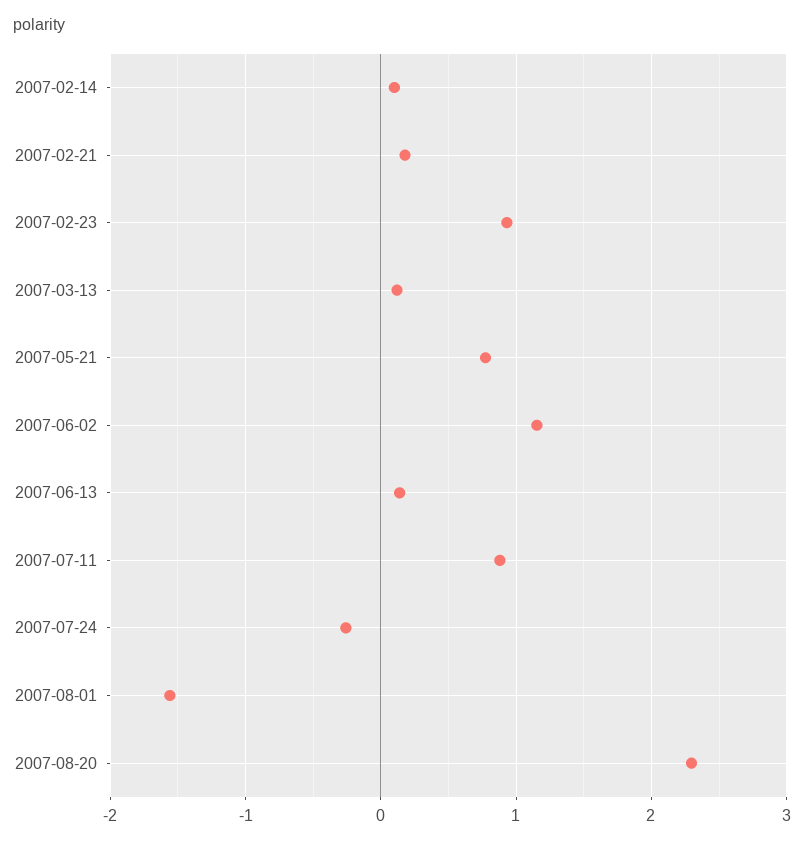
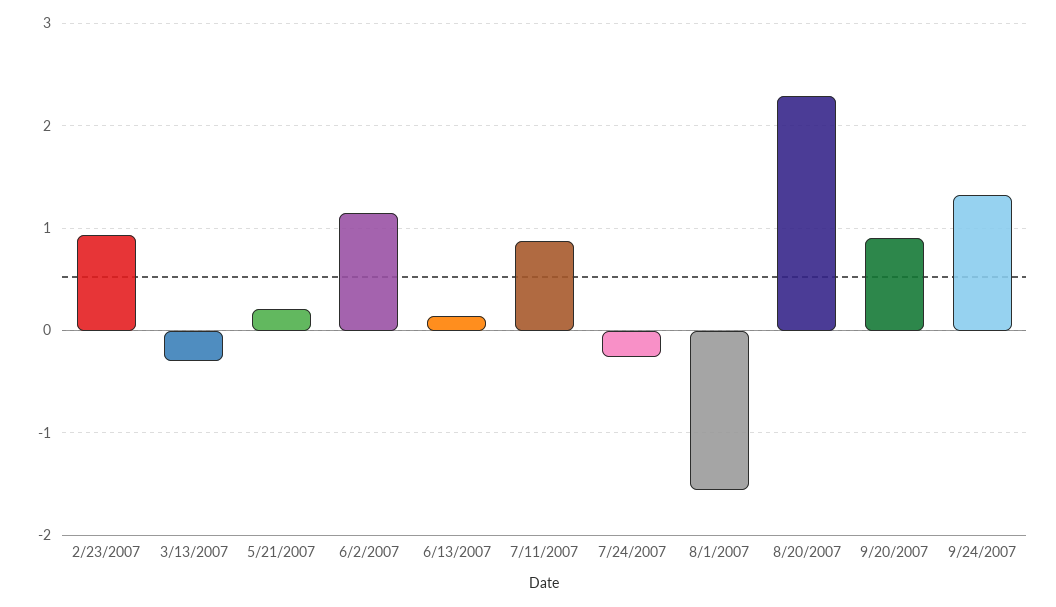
2007-02-14: 0.1 -> none
2007-02-21: 0.2 -> none
2007-03-13: 0.1 -> -0.3
2007-05-21: 0.8 -> 0.2
9/20/2007: none -> 0.9
9/24/2007: none -> 1.3

